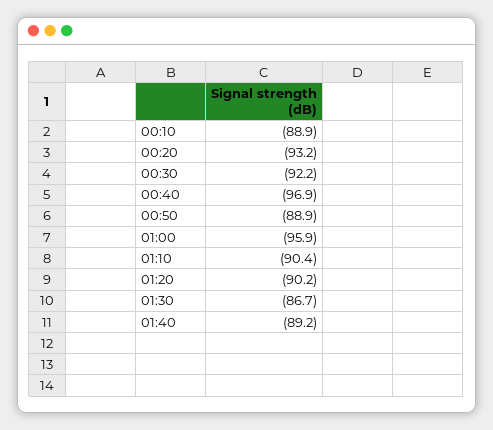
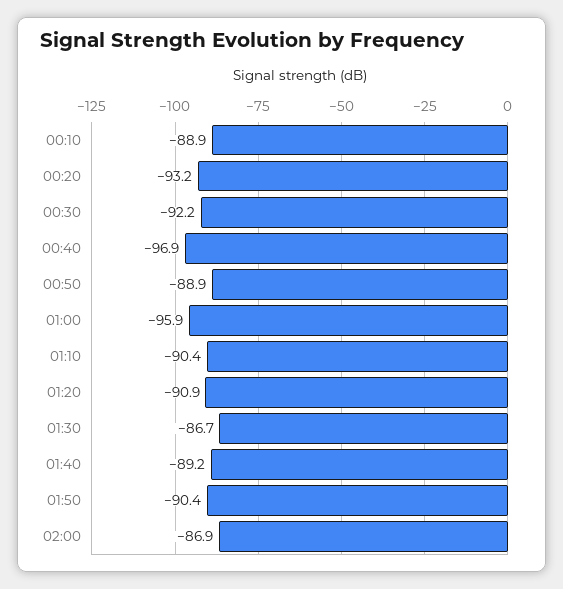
01:20: -90.2 -> -90.9
01:50: none -> -90.4
02:00: none -> -86.9

